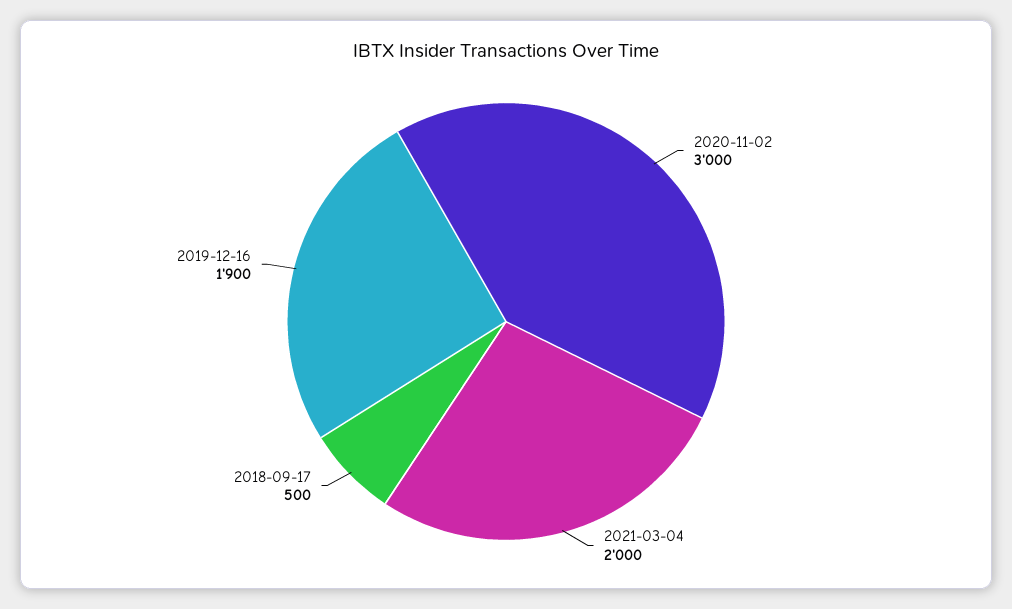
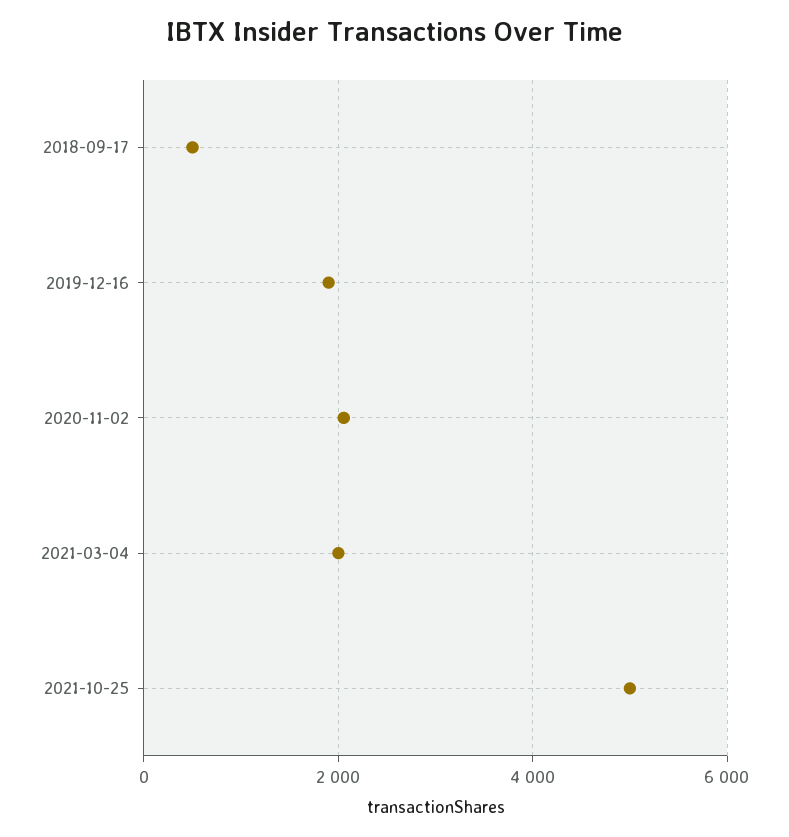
2020-11-02: 3000 -> 2000
2021-10-25: none -> 5000

